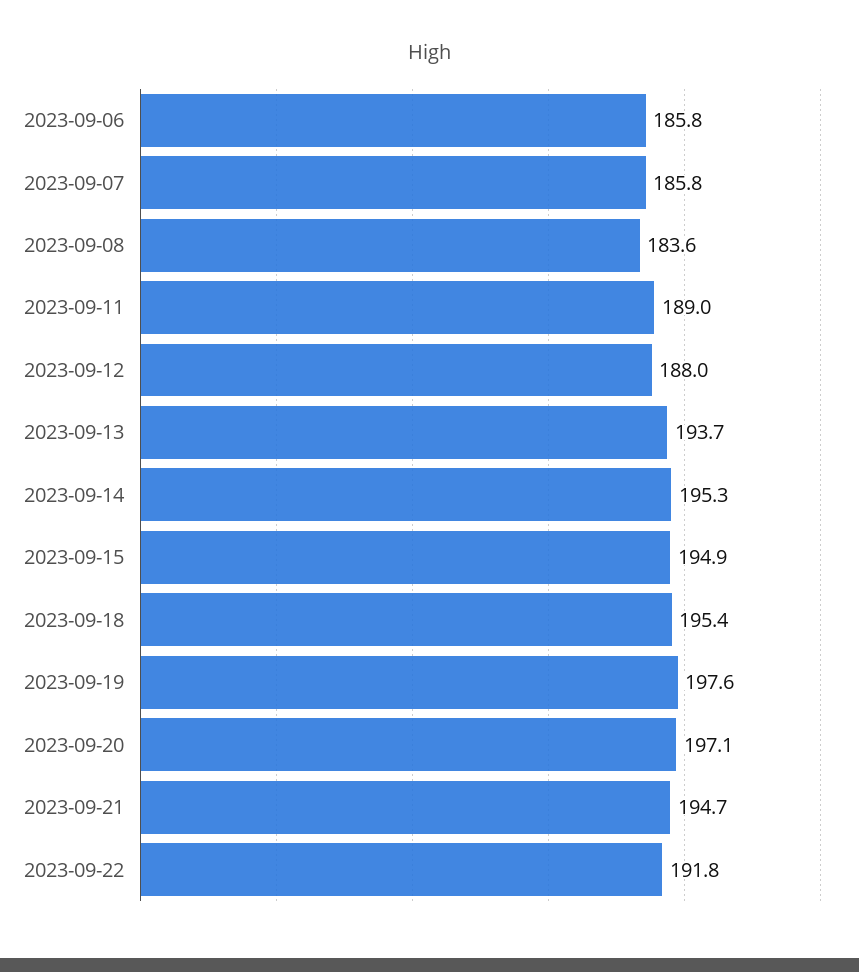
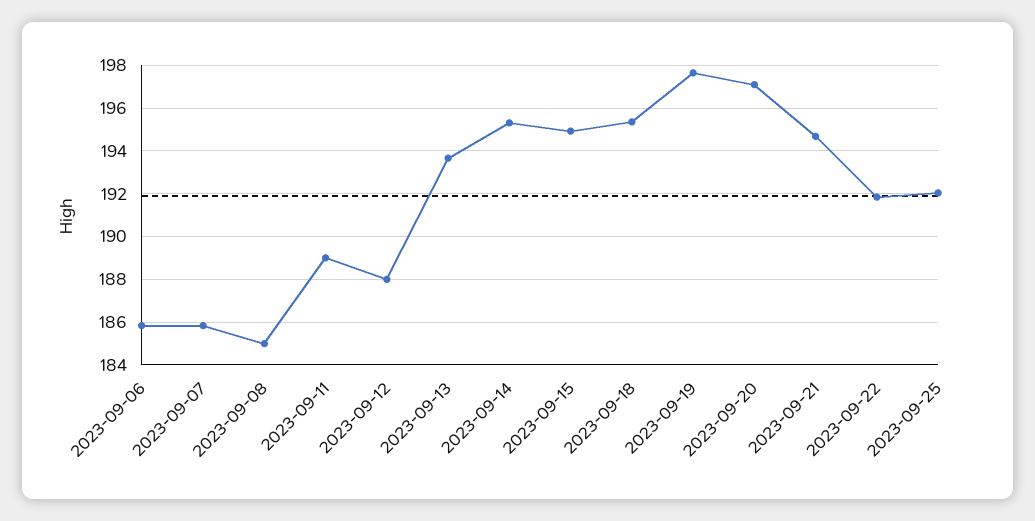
2023-09-08: 183.6 -> 185
2023-09-25: none -> 192

